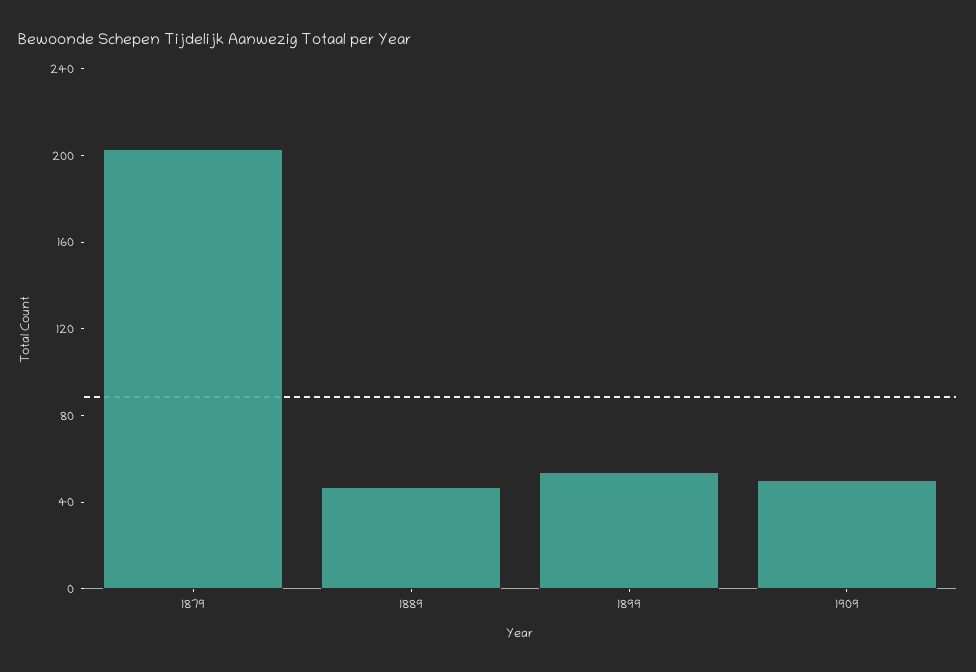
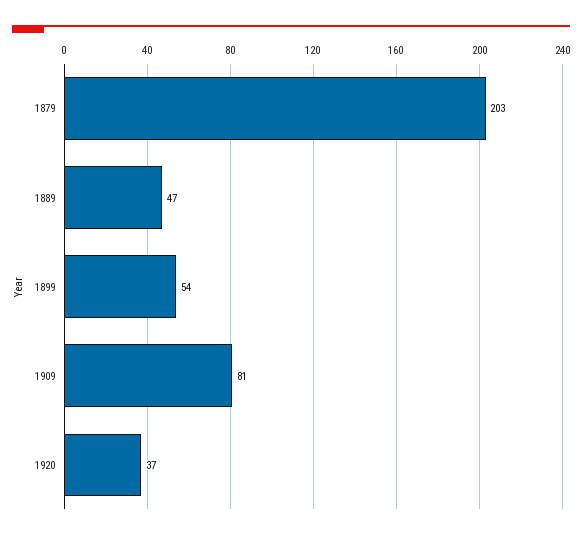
1909: 50 -> 81
1920: none -> 37

